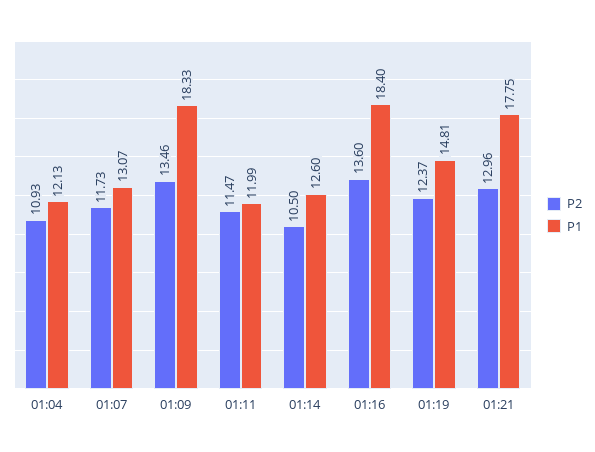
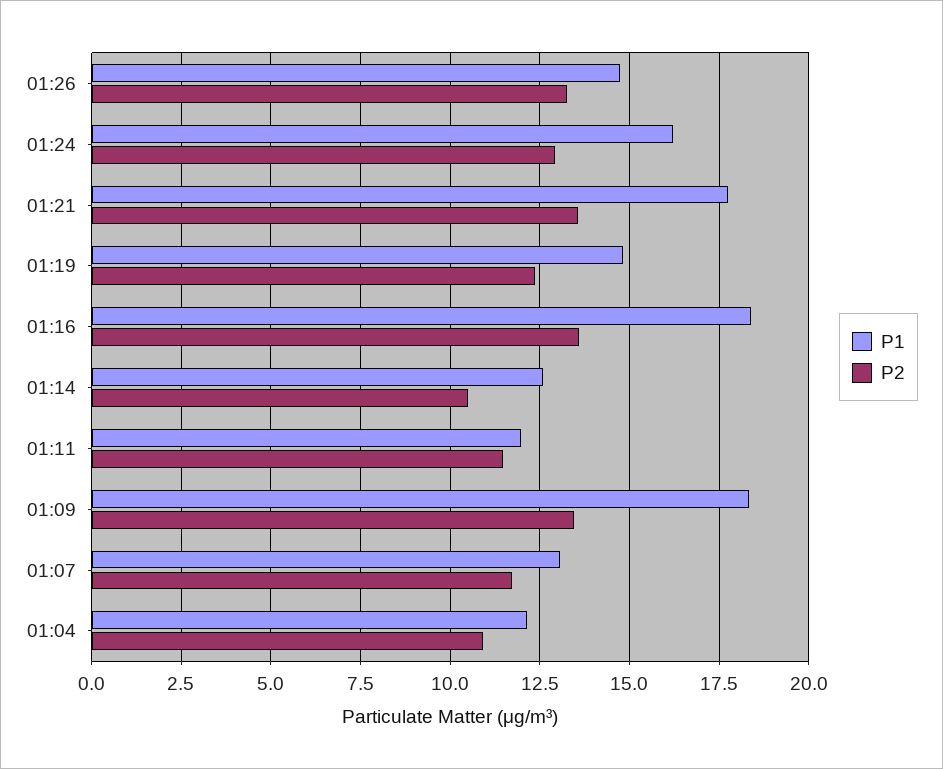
P2, 01:21: 12.96 -> 13.5
P1, 01:26: none -> 14.75
P2, 01:26: none -> 13.25
P1, 01:24: none -> 16.25
P2, 01:24: none -> 13

